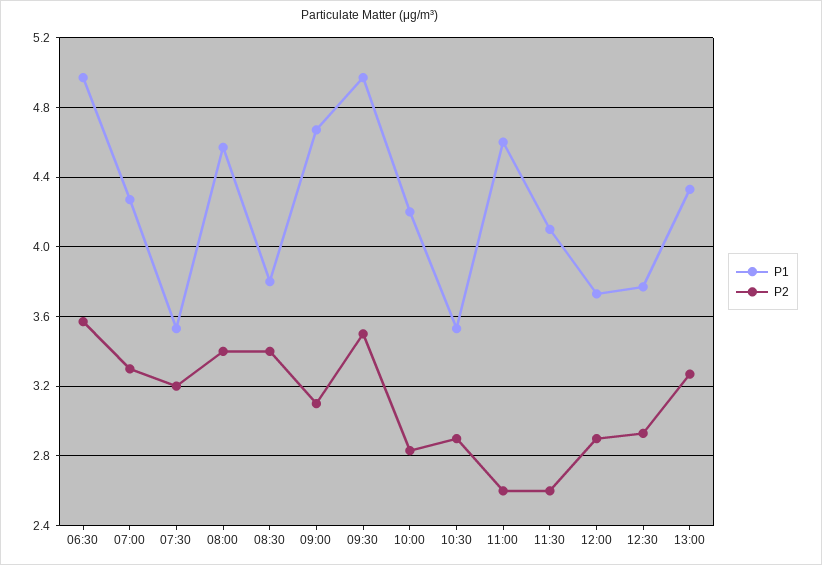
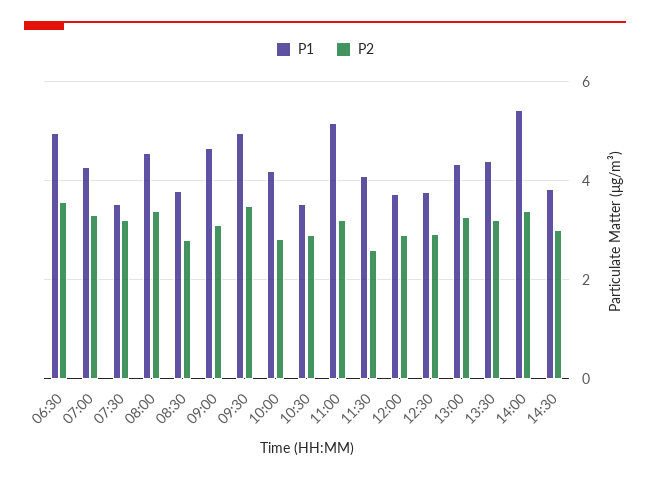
P2, 08:30: 3.4 -> 2.8
P1, 11:00: 4.6 -> 5.2
P2, 11:00: 2.6 -> 3.2
P1, 13:30: none -> 4.4
P2, 13:30: none -> 3.2
P1, 14:00: none -> 5.4
P2, 14:00: none -> 3.4
P1, 14:30: none -> 3.8
P2, 14:30: none -> 3

